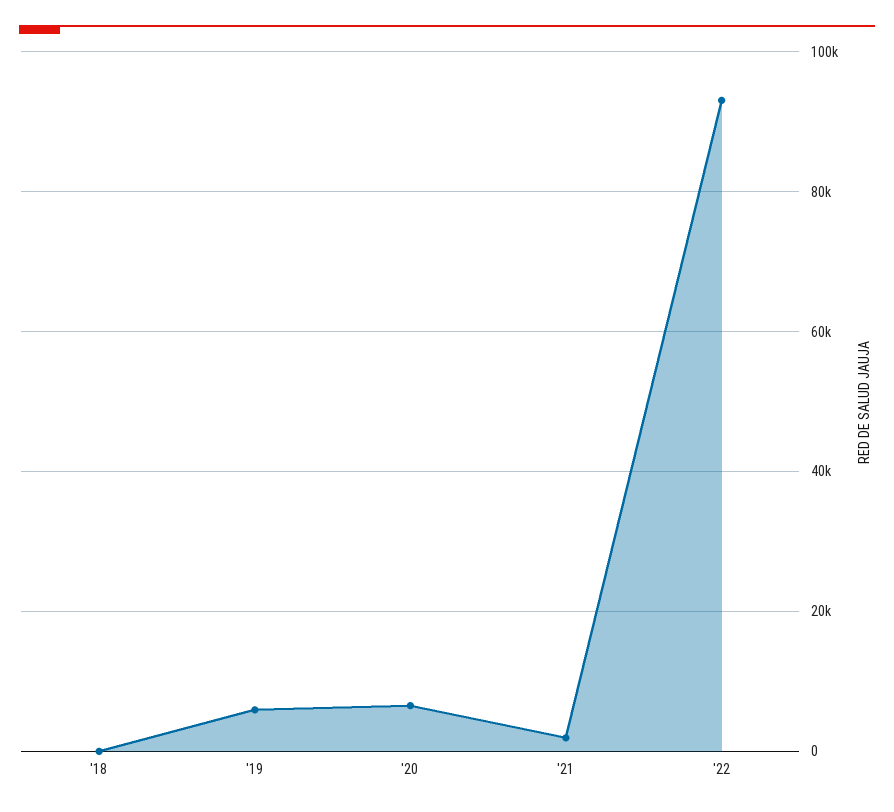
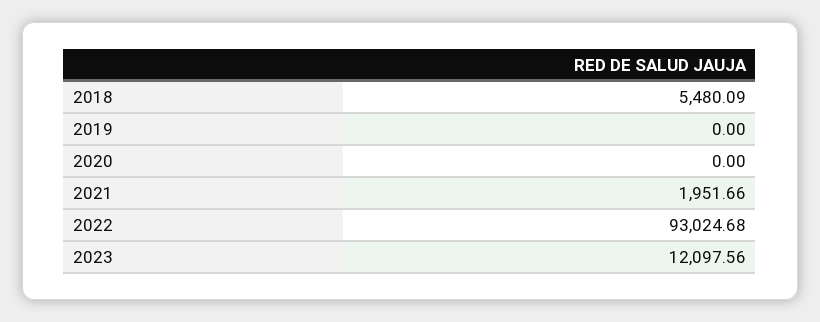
'18: 0 -> 5480.09
'19: 6000 -> 0
'20: 6000 -> 0
2023: none -> 12097.56

